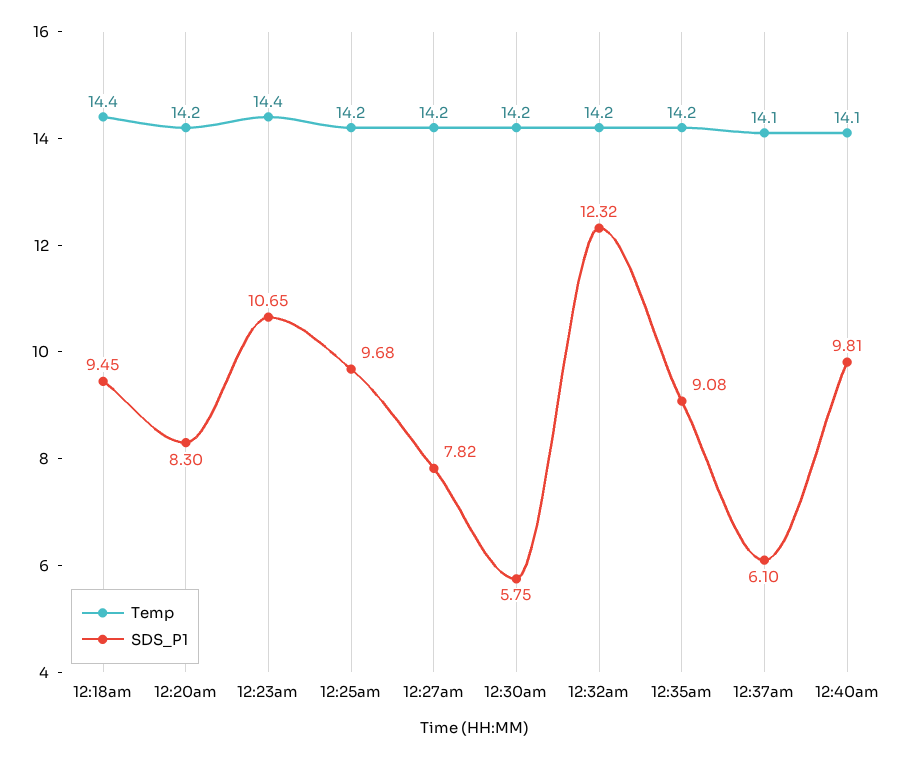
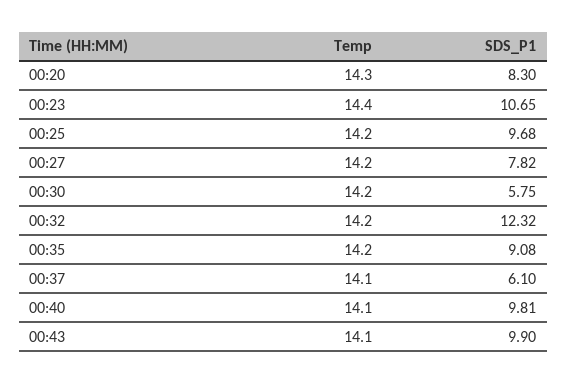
Temp, 12:18am: 14.4 -> none
SDS_P1, 12:18am: 9.45 -> none
Temp, 12:20am: 14.2 -> 14.3
Temp, 00:43: none -> 14.1
SDS_P1, 00:43: none -> 9.9

